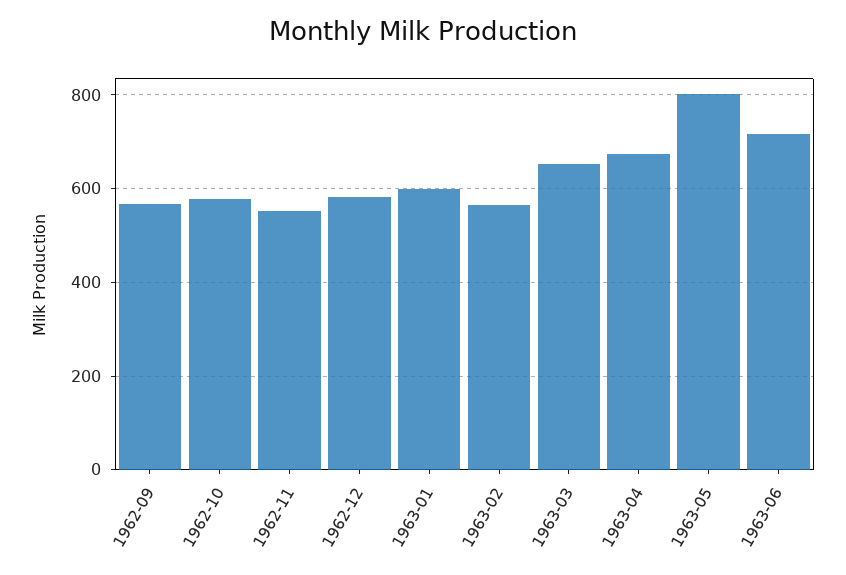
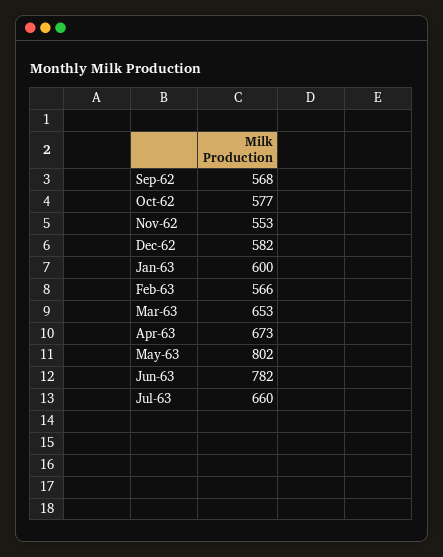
1963-06: 720 -> 782
Jul-63: none -> 660

